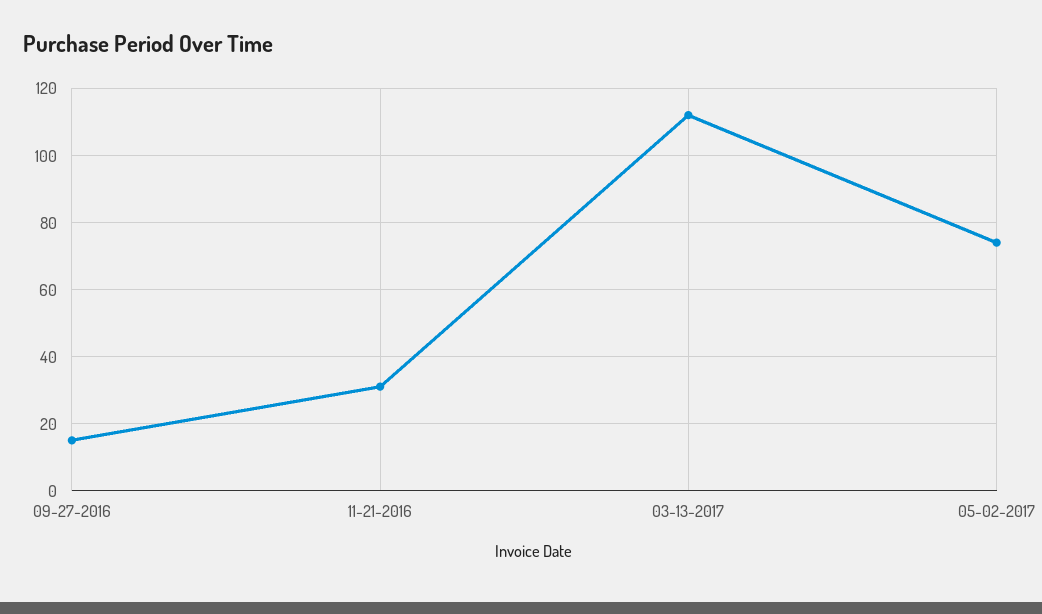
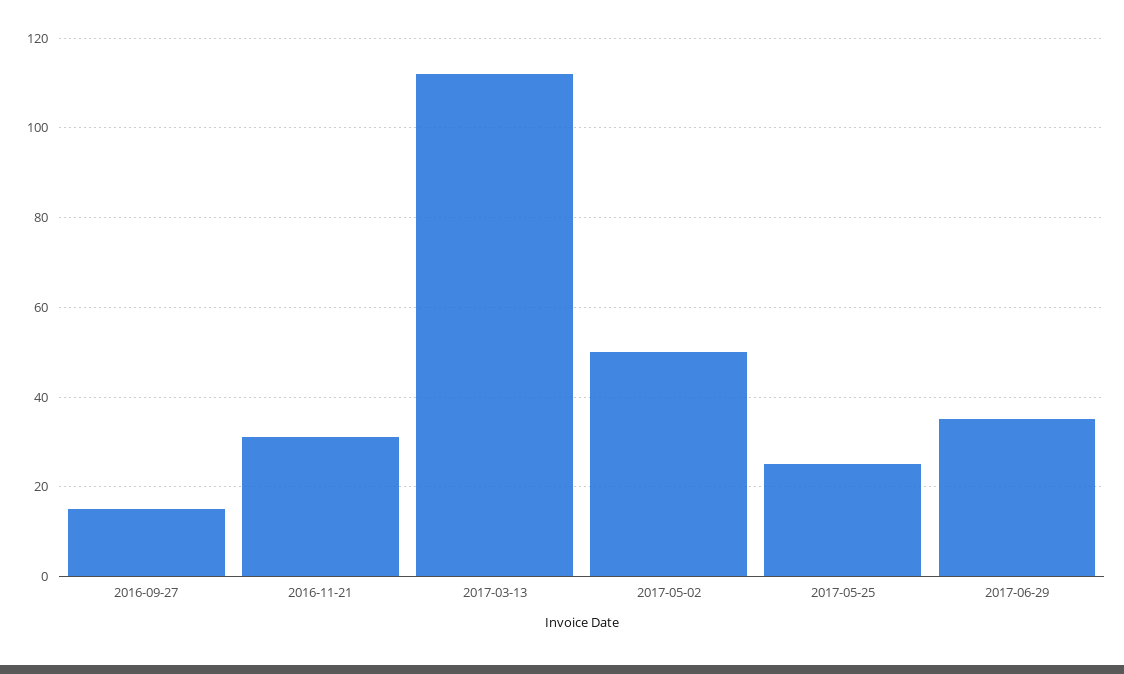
05-02-2017: 75 -> 50
2017-05-25: none -> 25
2017-06-29: none -> 35

